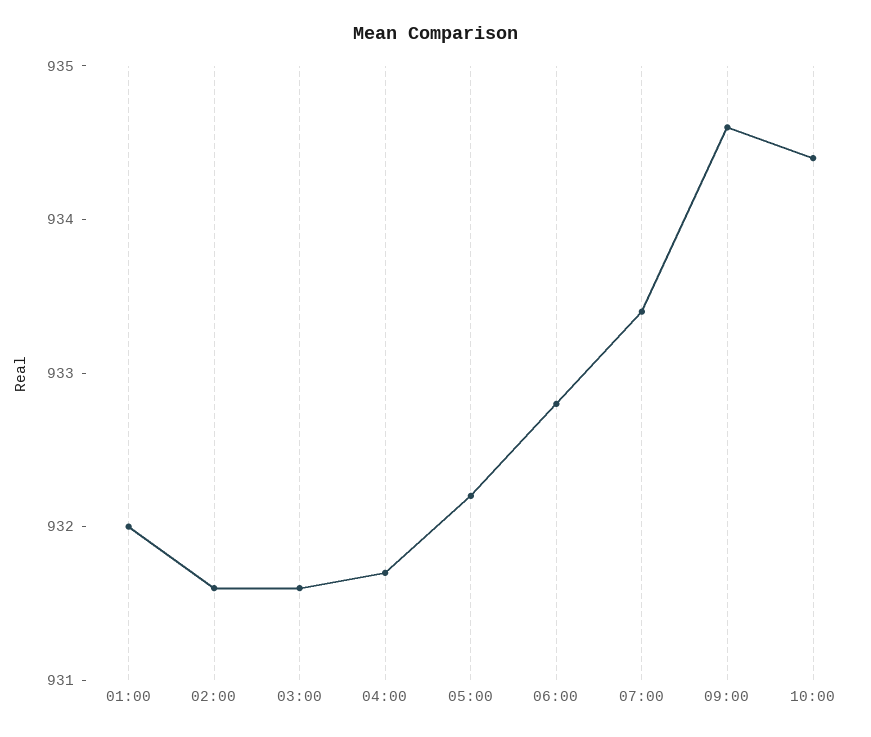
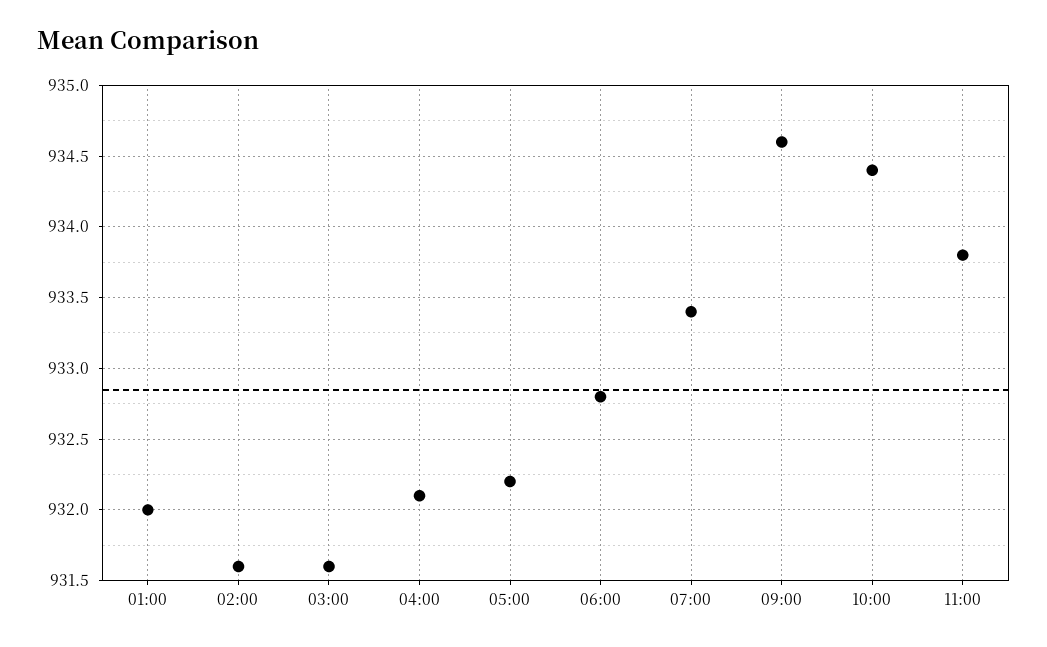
04:00: 931.7 -> 932.1
11:00: none -> 933.8

